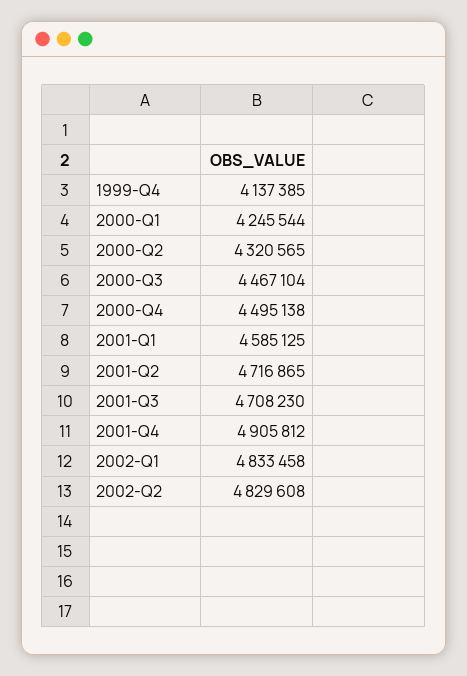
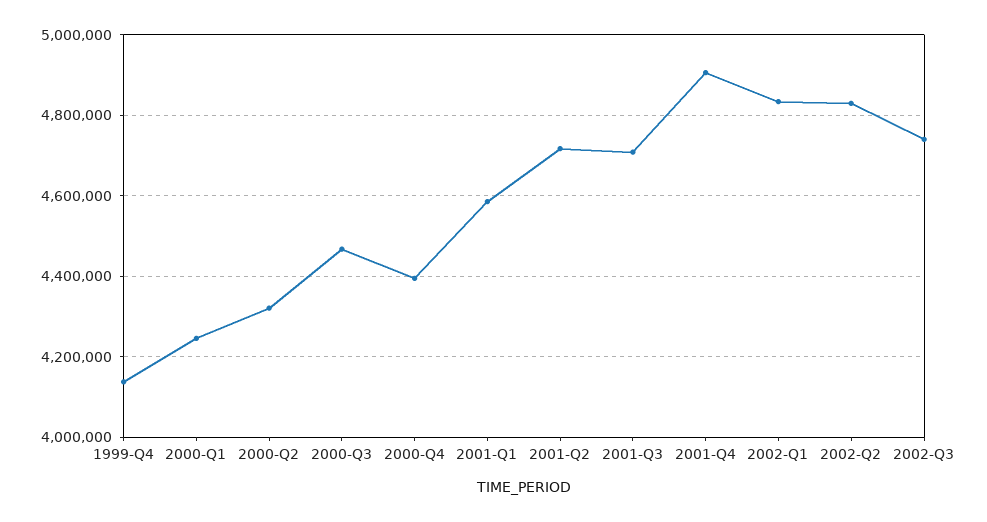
2000-Q4: 4495138 -> 4400000
2002-Q3: none -> 4740000

